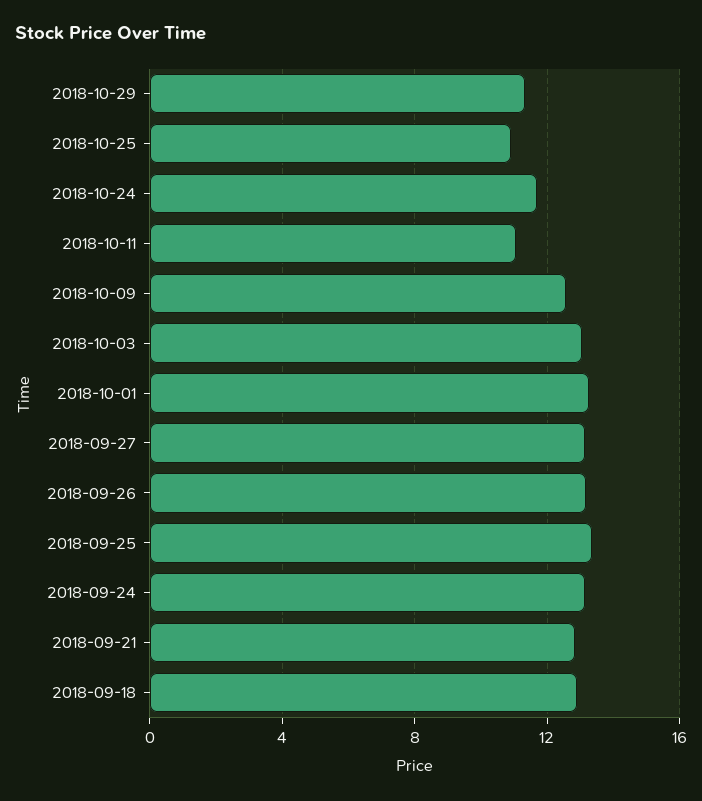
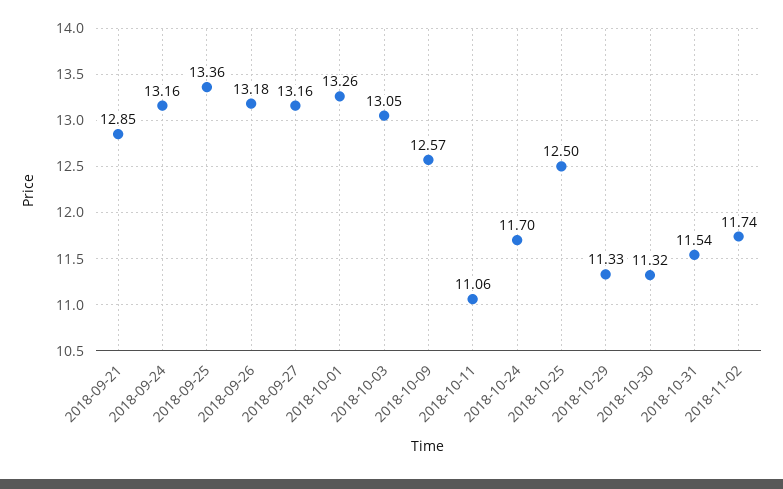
2018-10-25: 11 -> 12.5
2018-09-18: 13 -> none
2018-10-30: none -> 11.32
2018-10-31: none -> 11.54
2018-11-02: none -> 11.74

